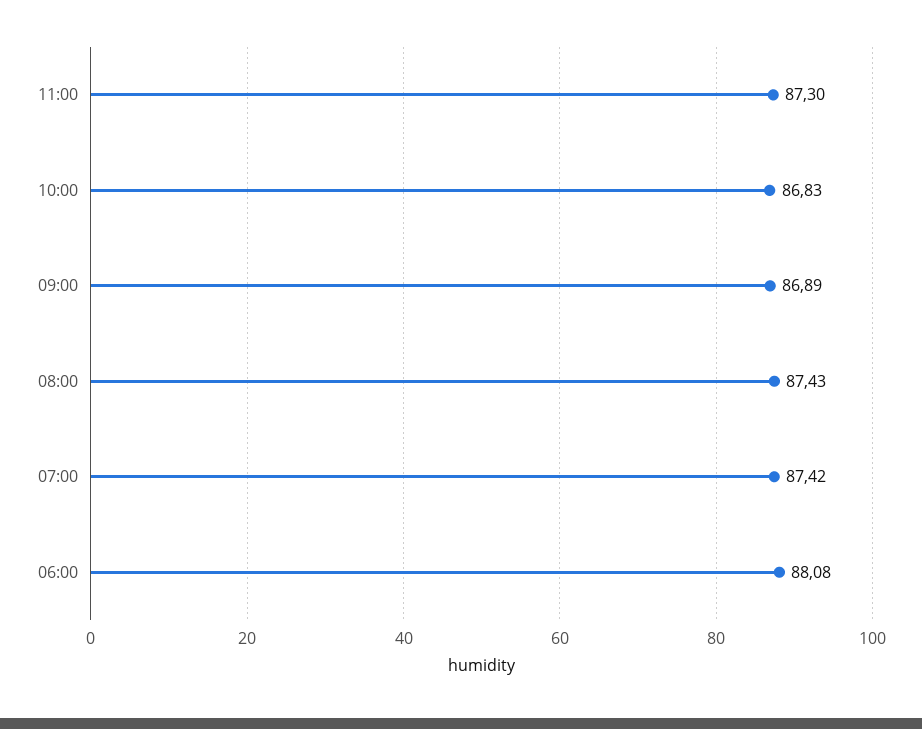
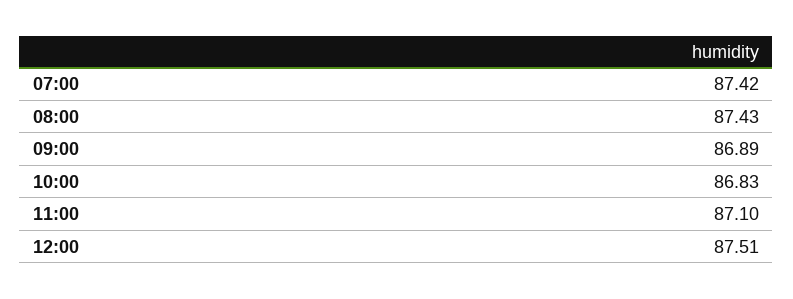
11:00: 87.3 -> 87.1
06:00: 88.08 -> none
12:00: none -> 87.51

